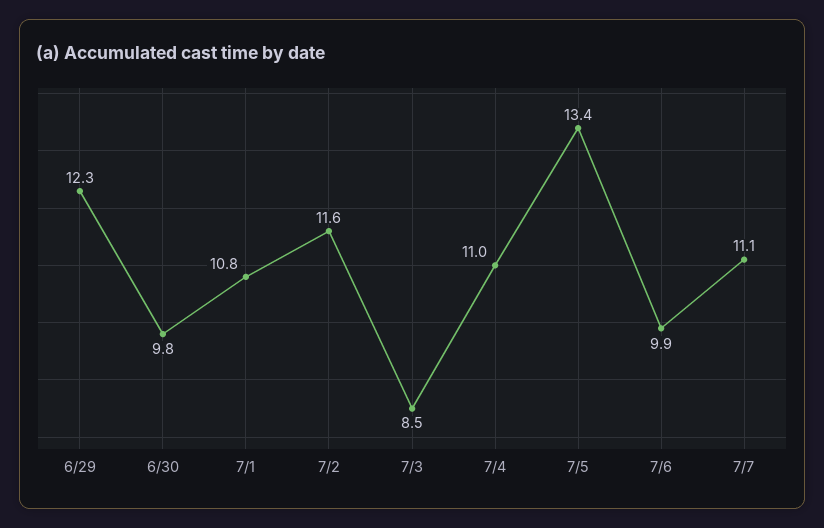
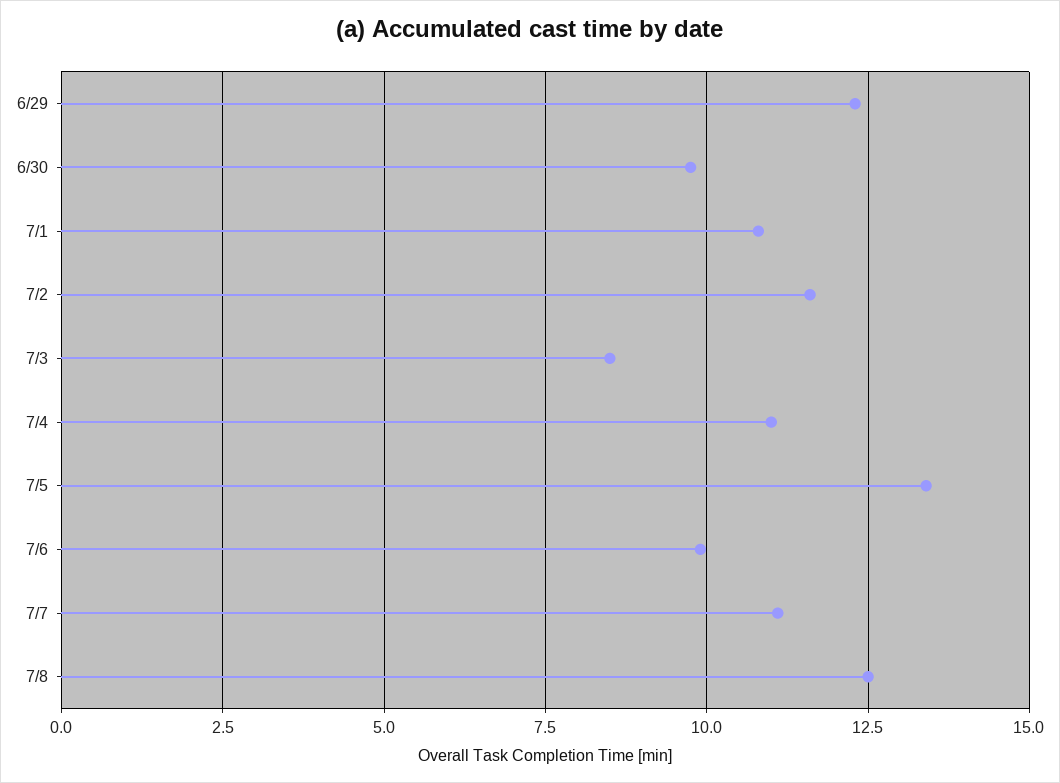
7/8: none -> 12.5

